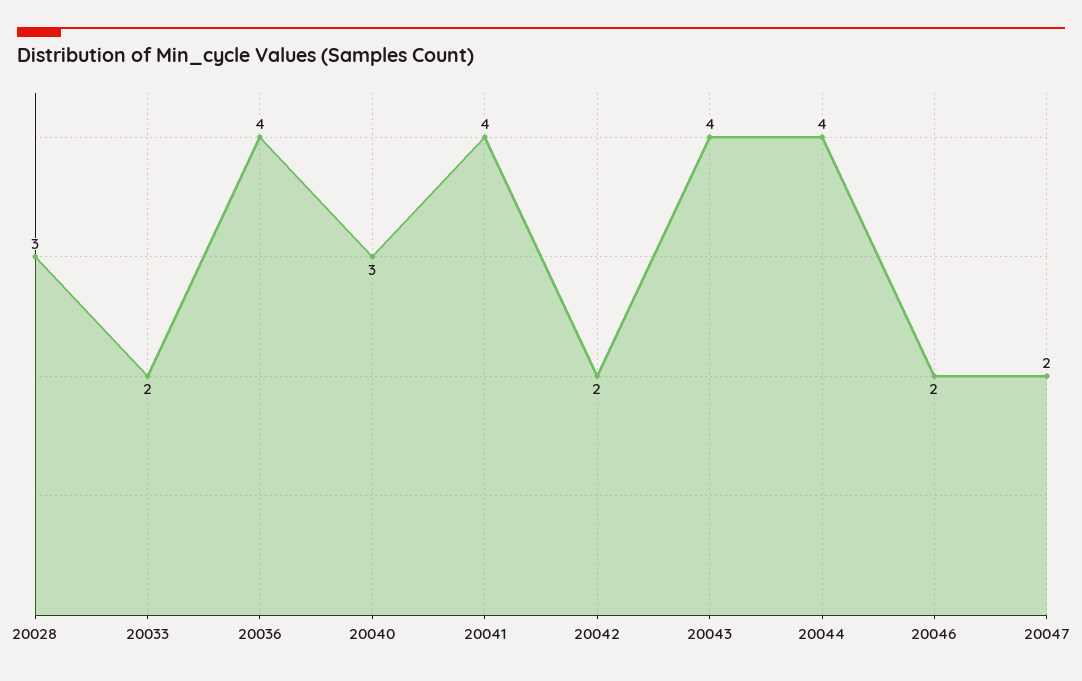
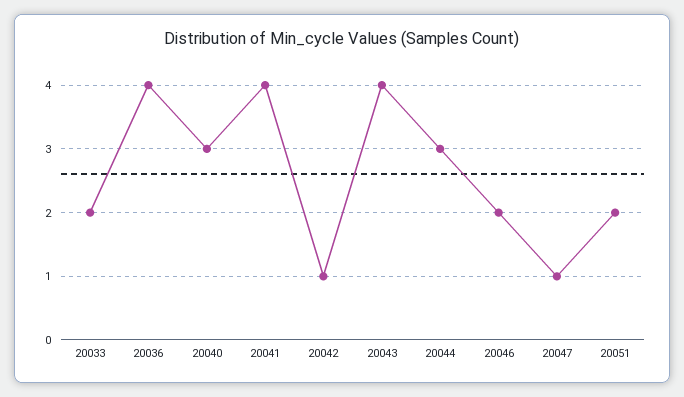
20028: 3 -> none
20042: 2 -> 1
20044: 4 -> 3
20047: 2 -> 1
20051: none -> 2

